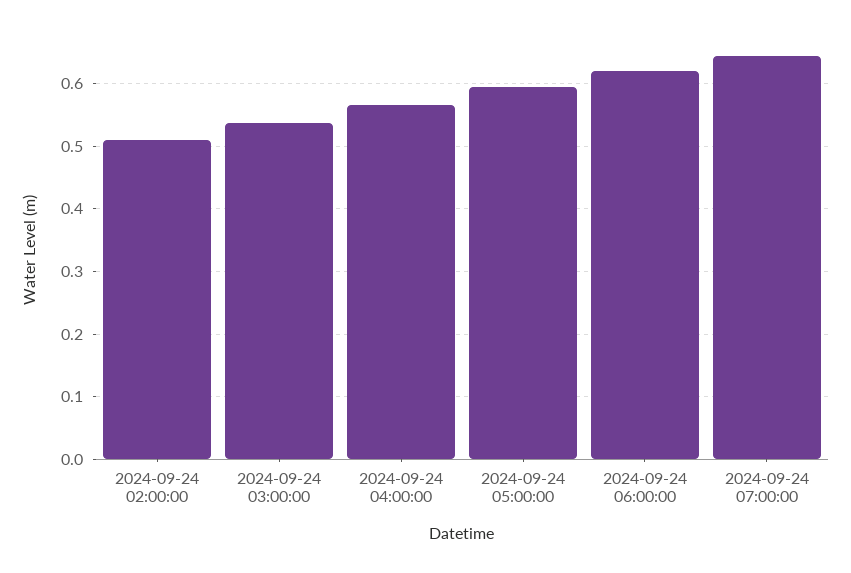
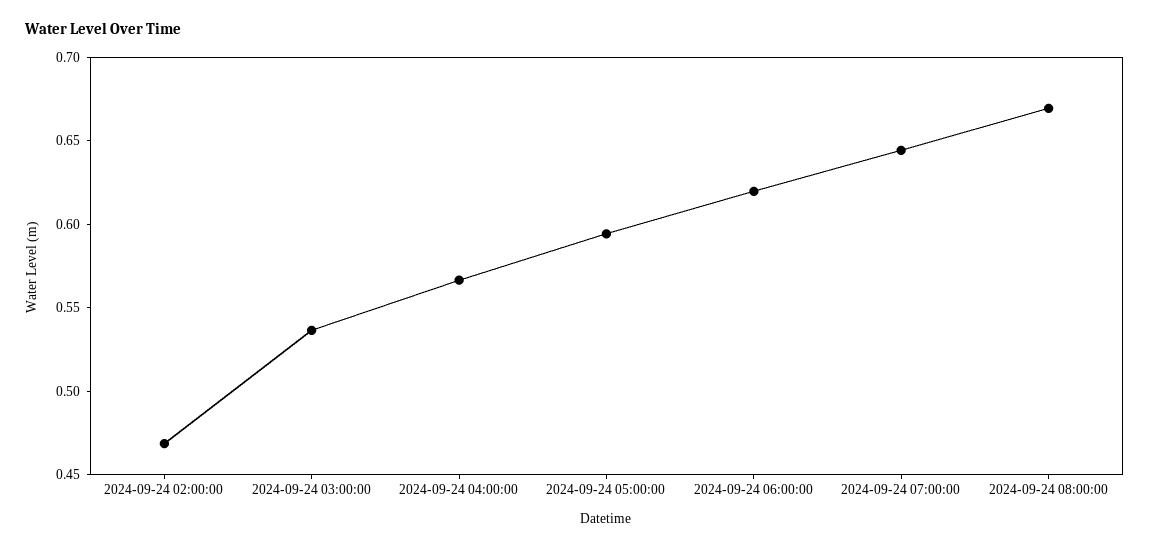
2024-09-24 02:00:00: 0.51 -> 0.47
2024-09-24 08:00:00: none -> 0.67

